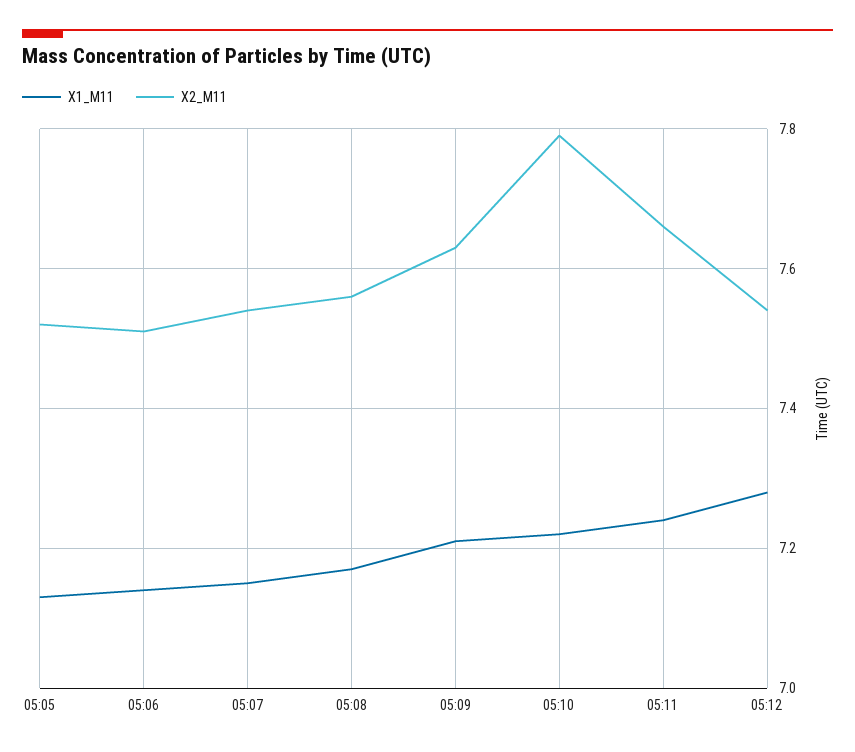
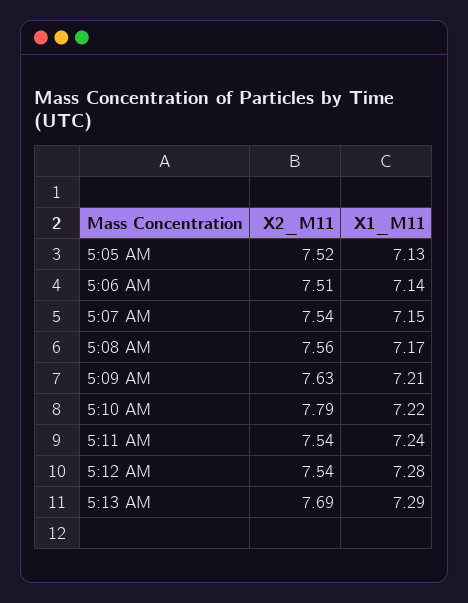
X2_M11, 05:11: 7.65 -> 7.54
X2_M11, 5:13 AM: none -> 7.69
X1_M11, 5:13 AM: none -> 7.29

